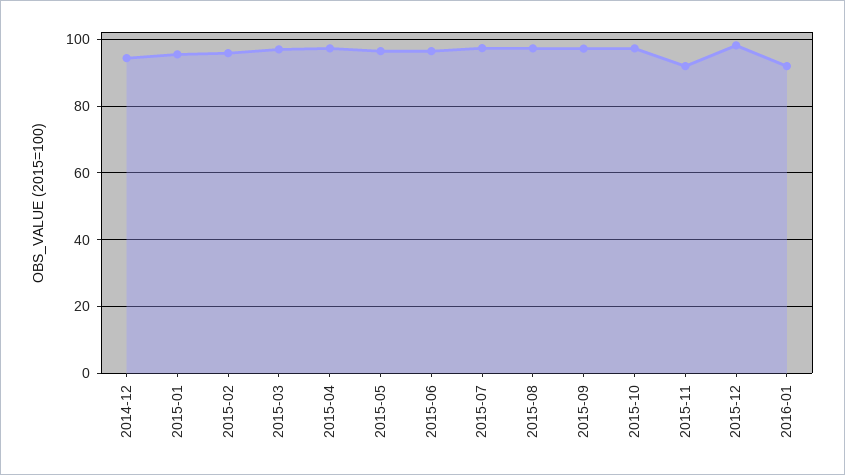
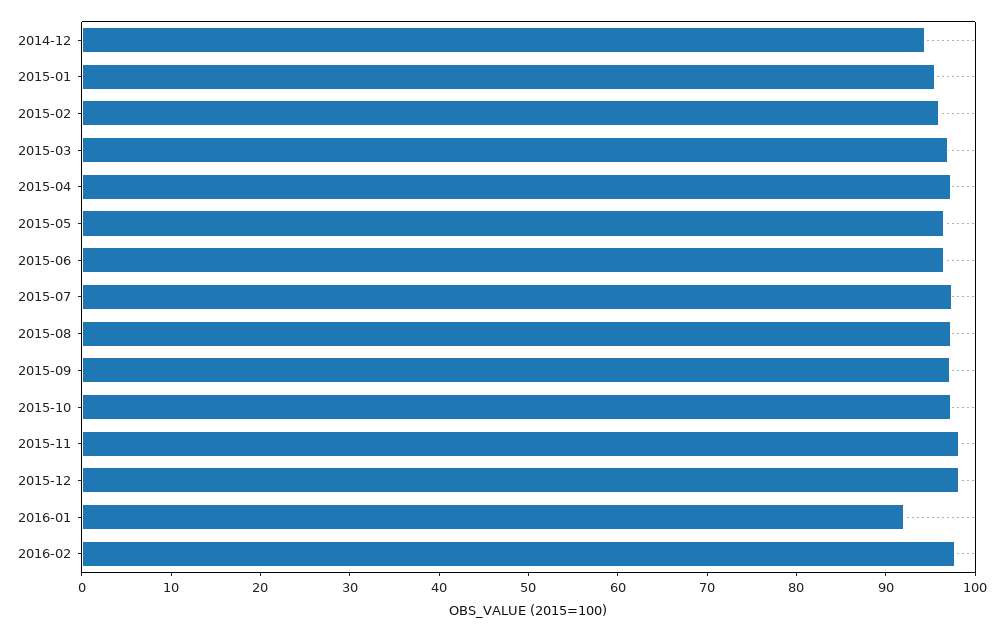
2015-11: 92 -> 98
2016-02: none -> 98

